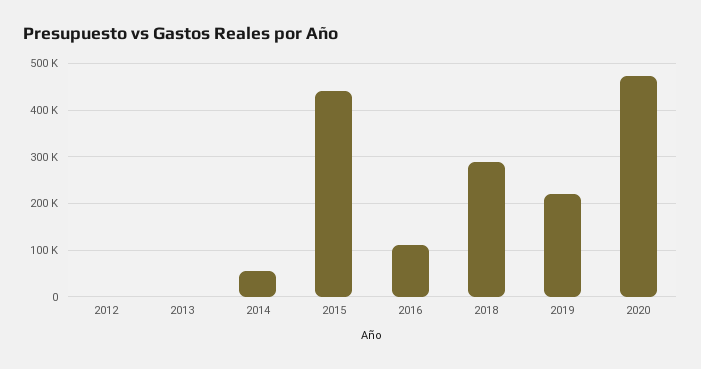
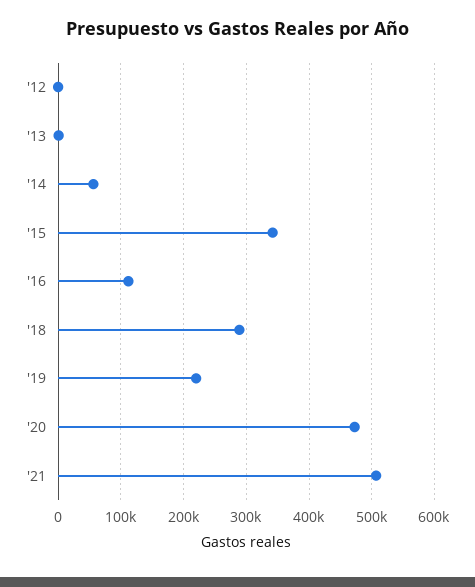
2015: 440000 -> 340000
'21: none -> 510000

